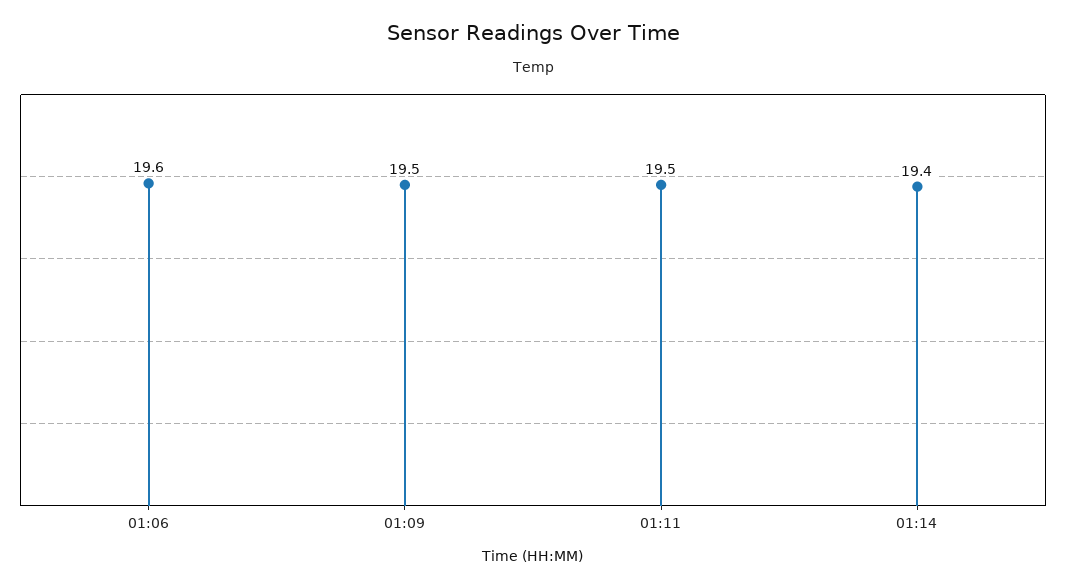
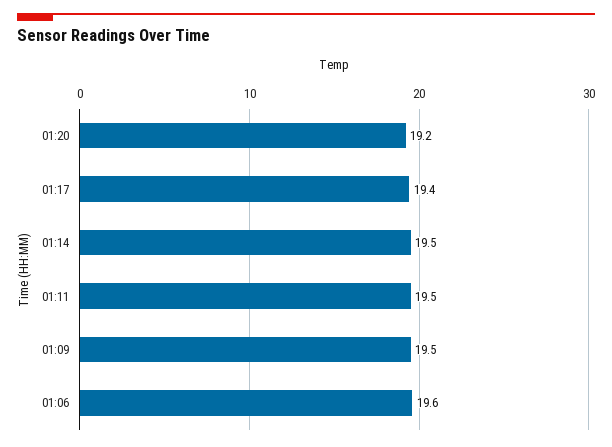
01:14: 19.4 -> 19.5
01:20: none -> 19.2
01:17: none -> 19.4

